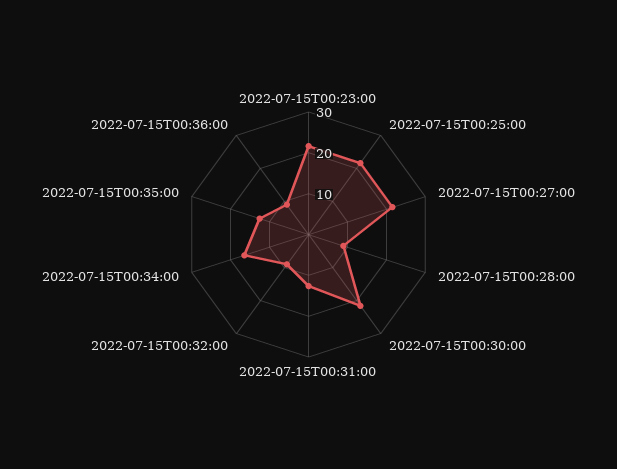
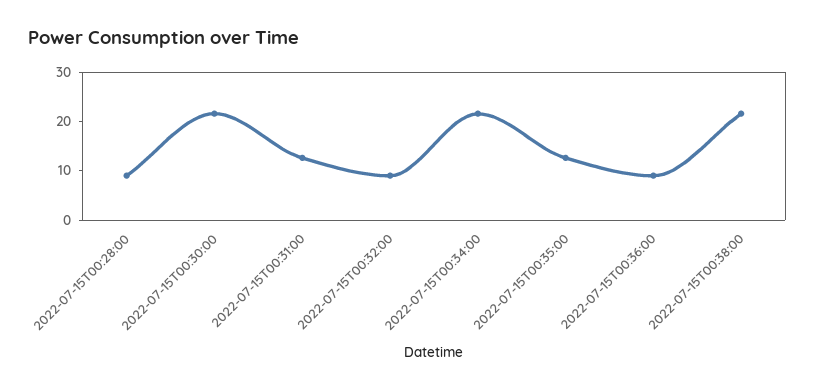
2022-07-15T00:23:00: 22 -> none
2022-07-15T00:25:00: 22 -> none
2022-07-15T00:27:00: 22 -> none
2022-07-15T00:34:00: 16 -> 22
2022-07-15T00:38:00: none -> 22

